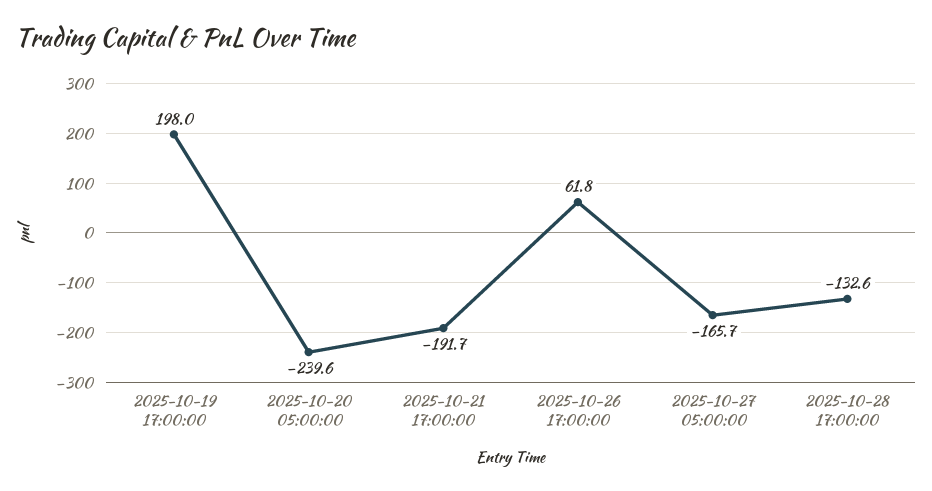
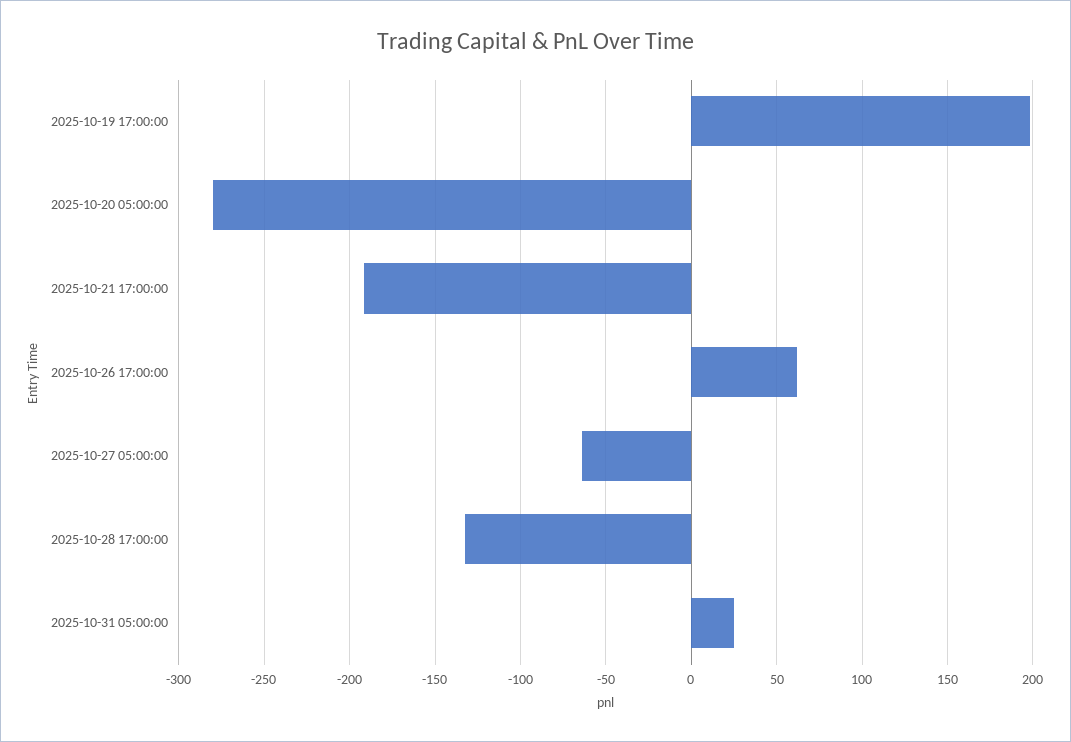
2025-10-20 05:00:00: -239.6 -> -280
2025-10-27 05:00:00: -165.7 -> -65
2025-10-31 05:00:00: none -> 25

